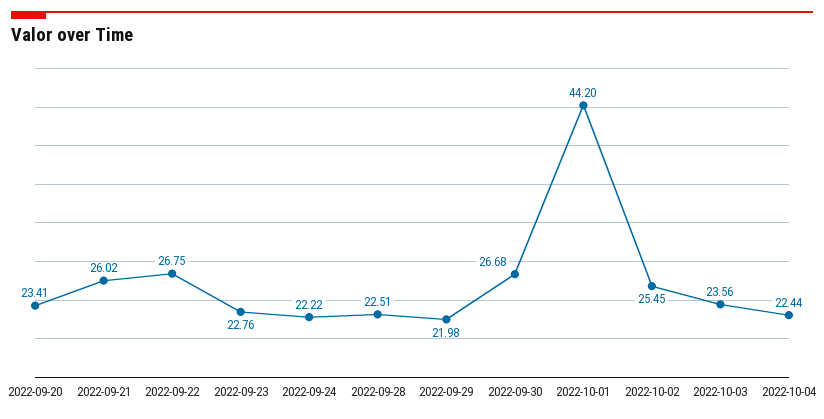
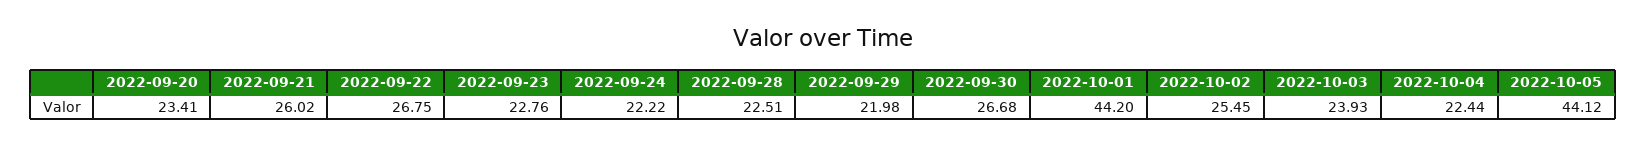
2022-10-03: 23.56 -> 23.93
2022-10-05: none -> 44.12

